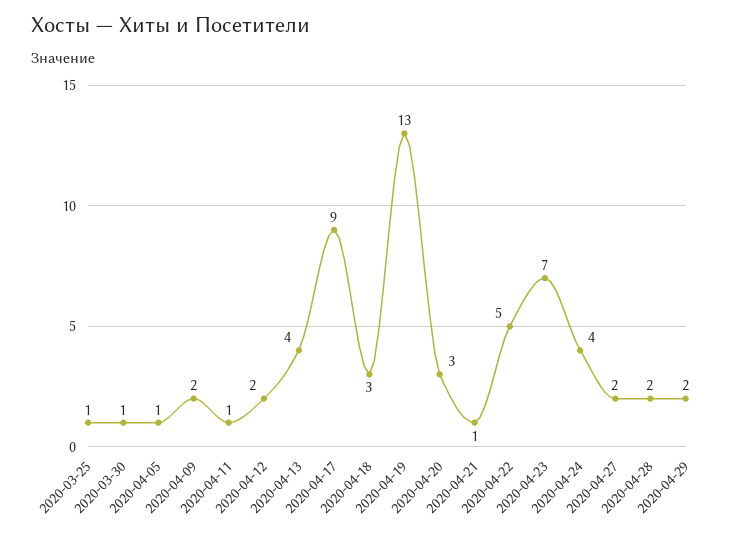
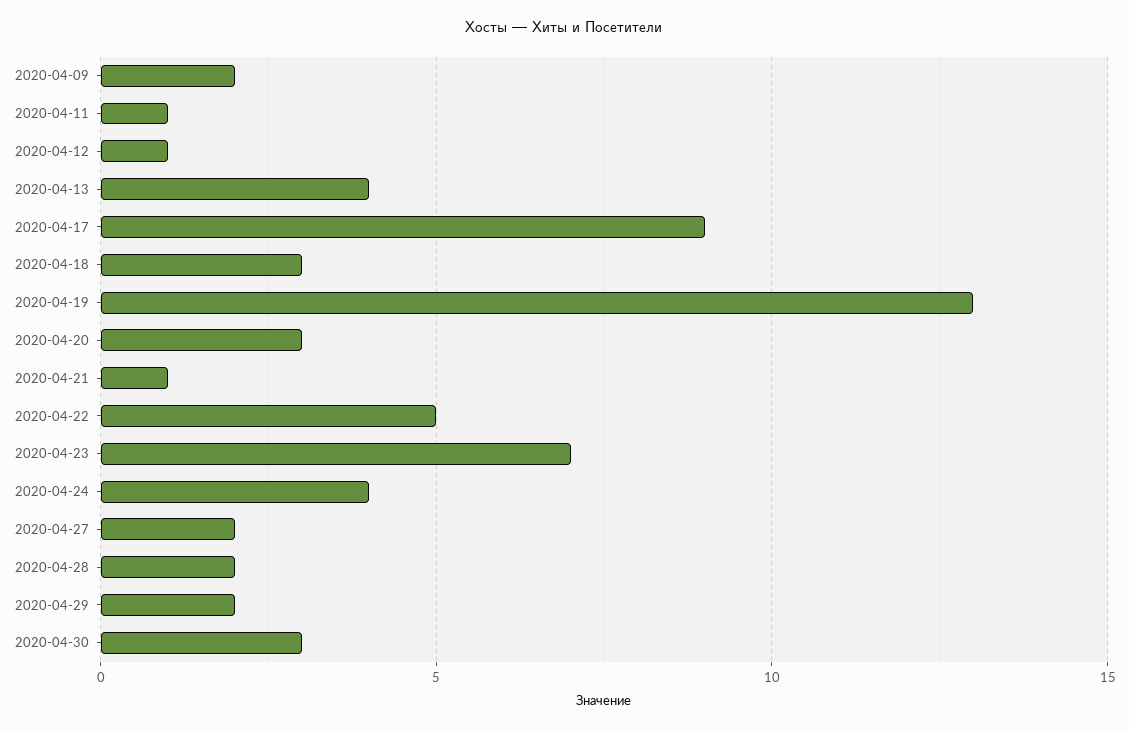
2020-03-25: 1 -> none
2020-03-30: 1 -> none
2020-04-05: 1 -> none
2020-04-12: 2 -> 1
2020-04-30: none -> 3

